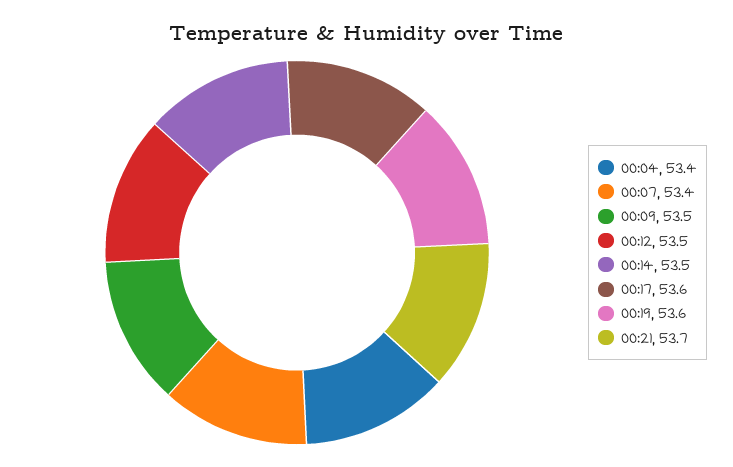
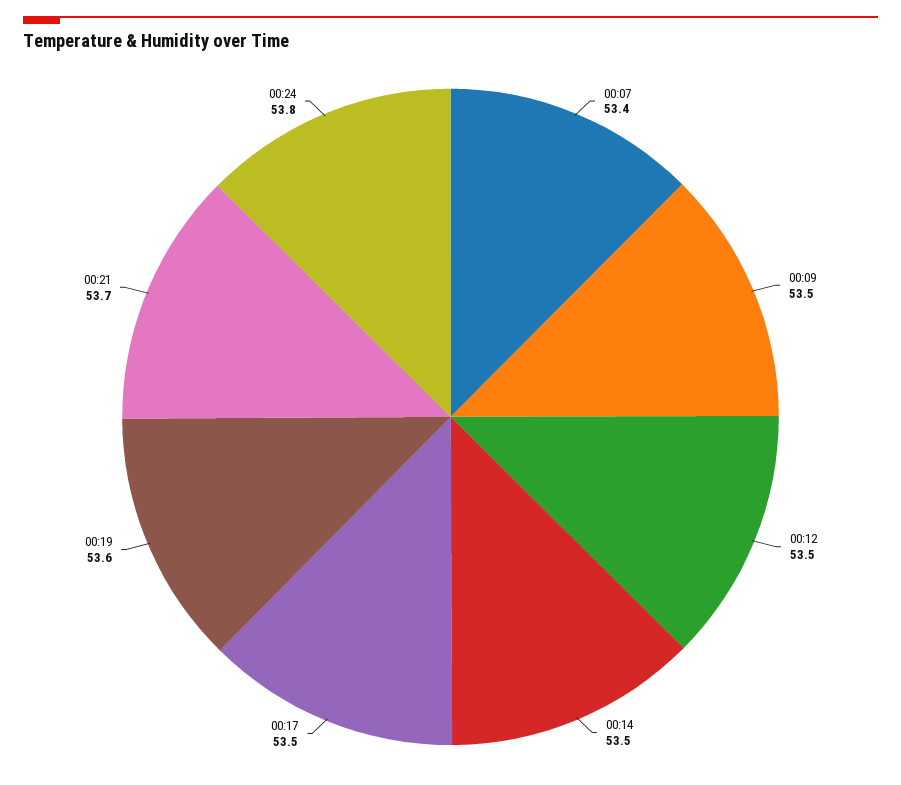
00:04: 53.4 -> none
00:17: 53.6 -> 53.5
00:24: none -> 53.8

